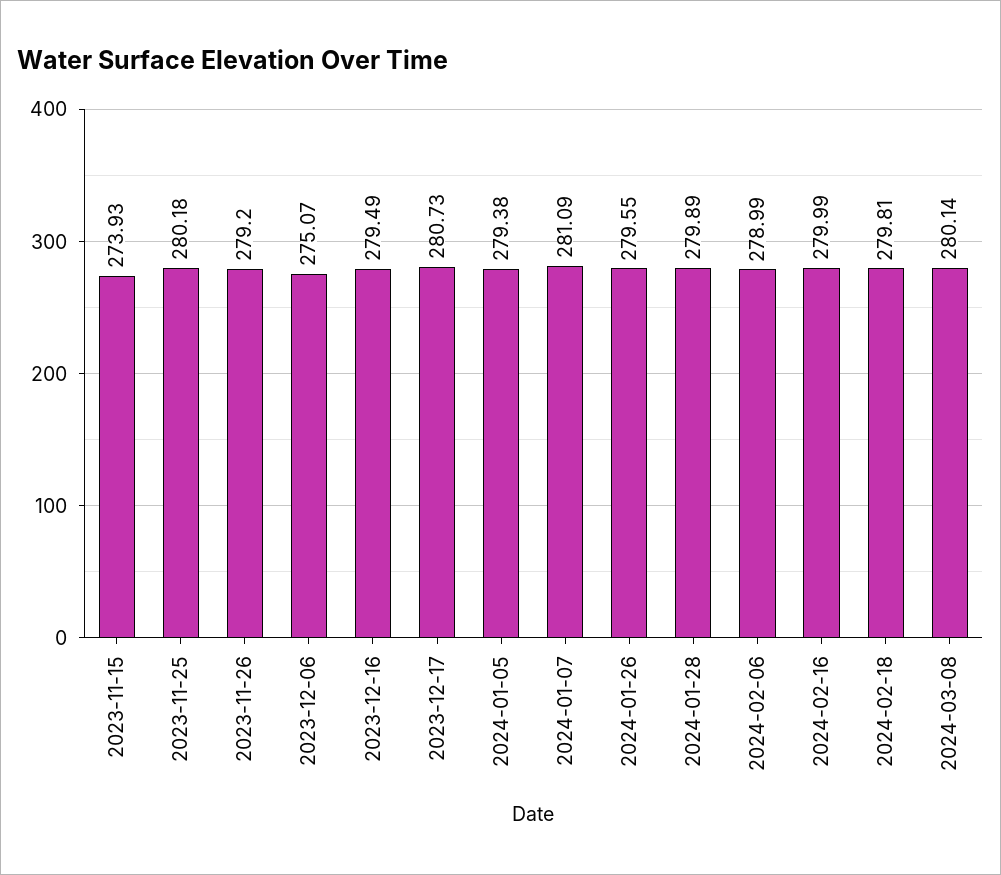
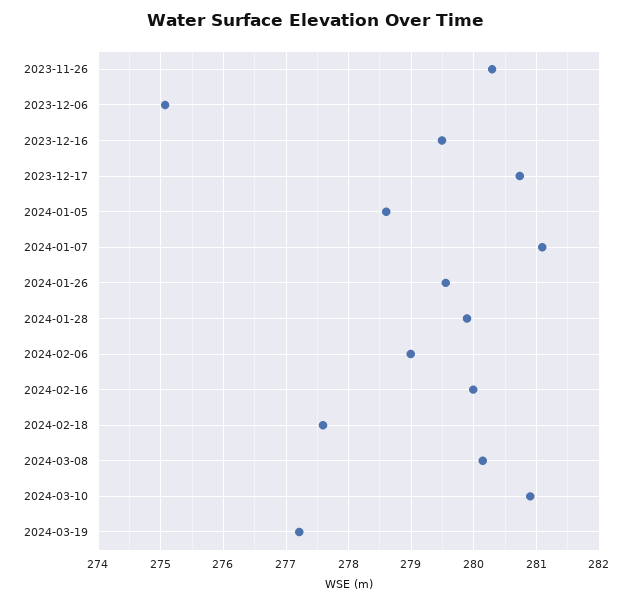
2023-11-15: 273.93 -> none
2023-11-25: 280.18 -> none
2023-11-26: 279.2 -> 280.3
2024-01-05: 279.38 -> 278.6
2024-02-18: 279.81 -> 277.6
2024-03-10: none -> 280.9
2024-03-19: none -> 277.2

